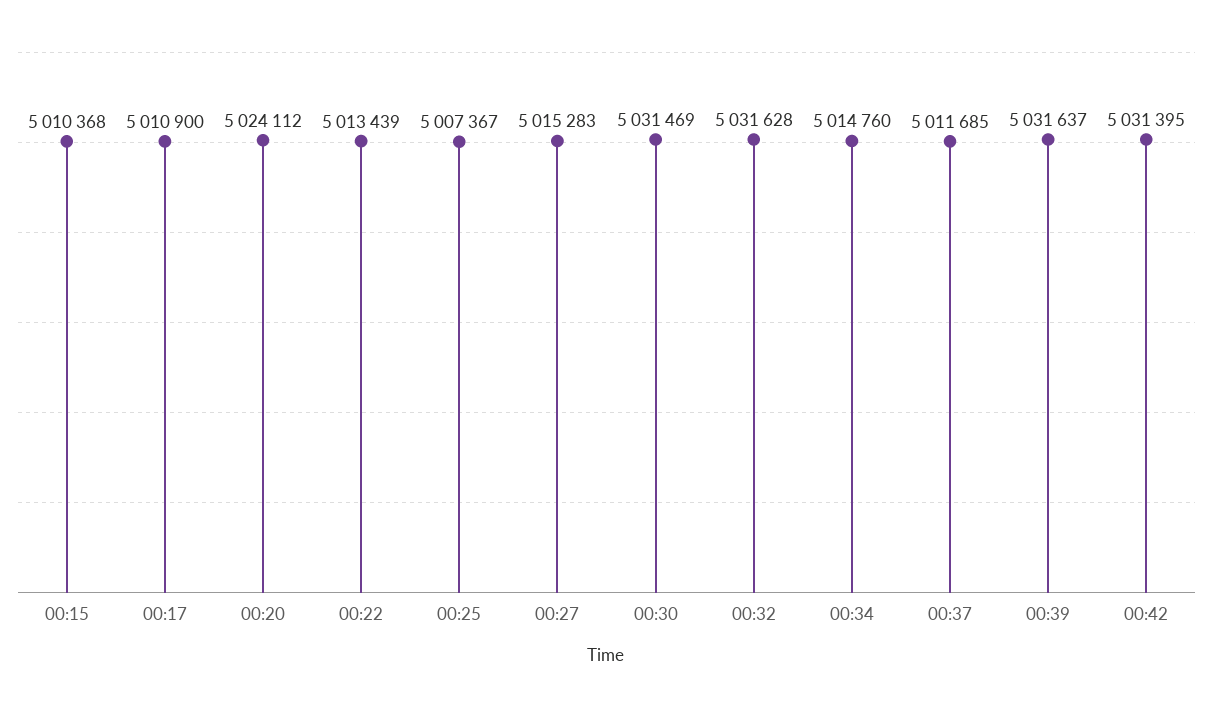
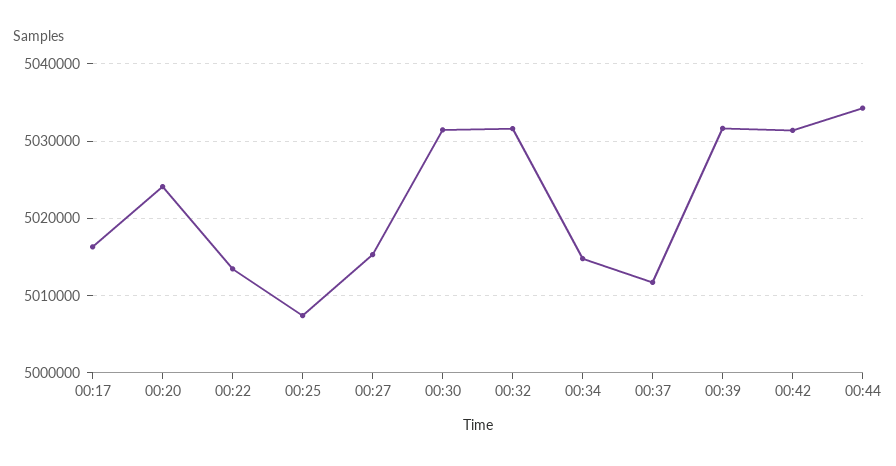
00:15: 5010368 -> none
00:17: 5010900 -> 5016000
00:44: none -> 5034000

